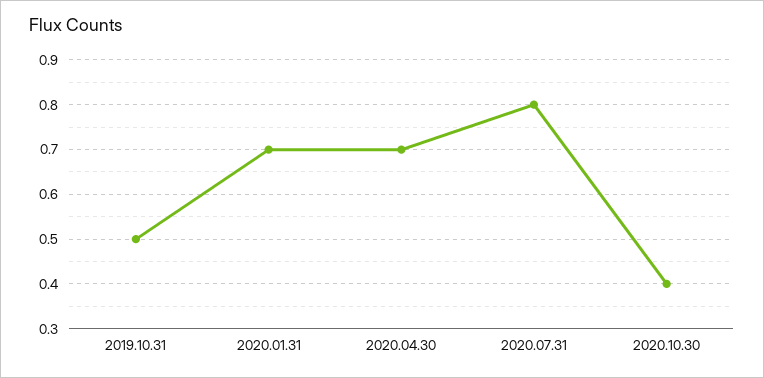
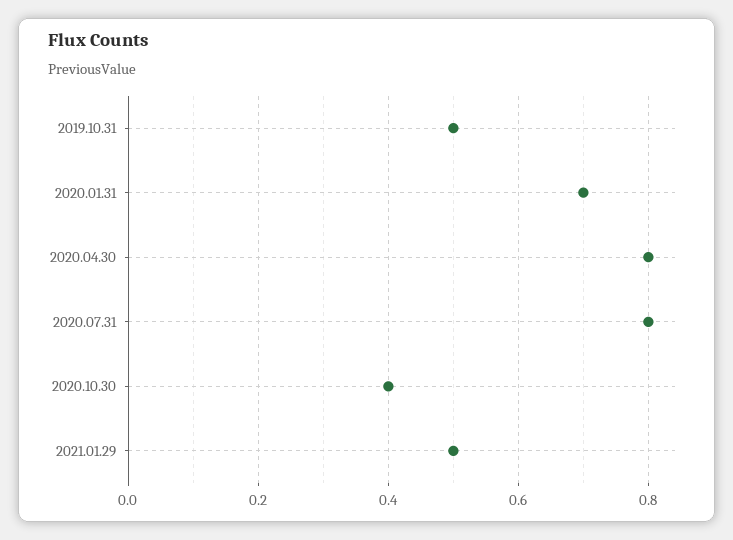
2020.04.30: 0.7 -> 0.8
2021.01.29: none -> 0.5

